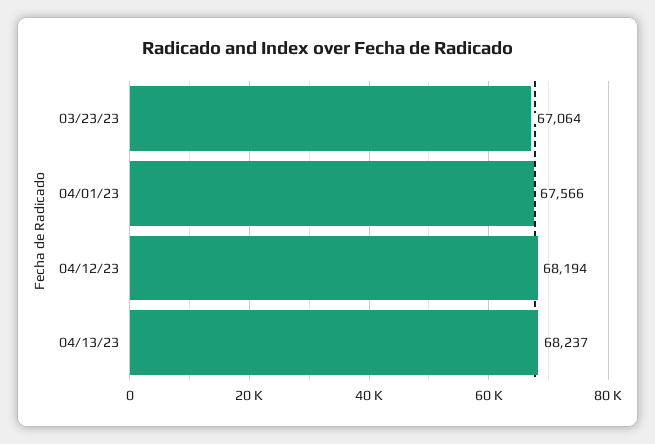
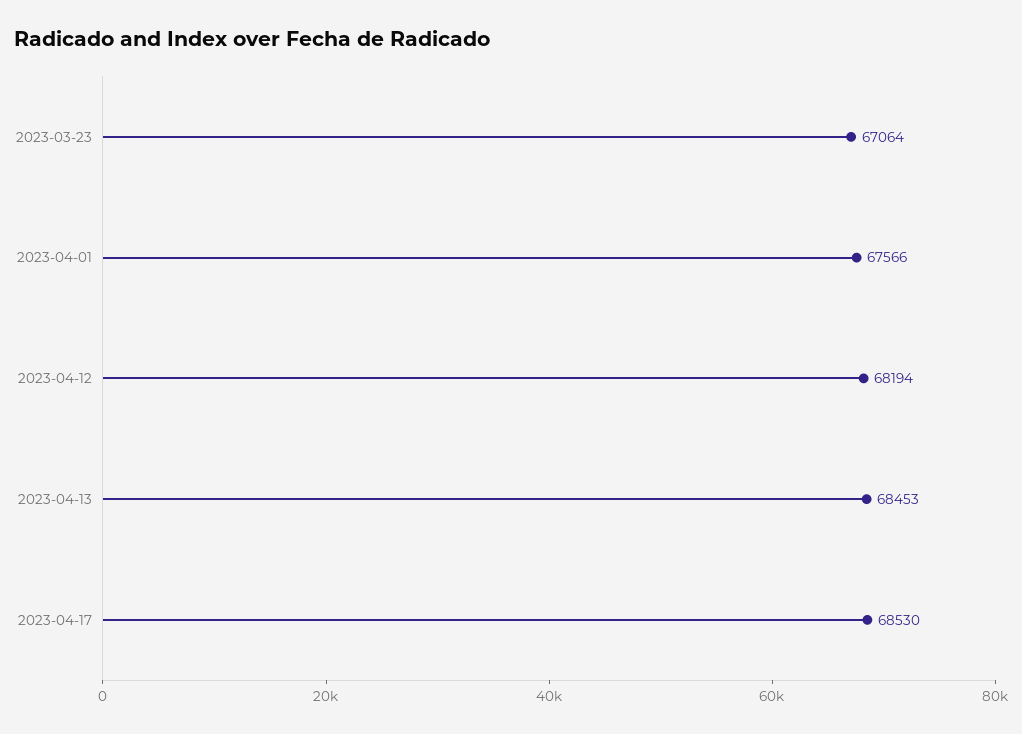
04/13/23: 68237 -> 68453
2023-04-17: none -> 68530

